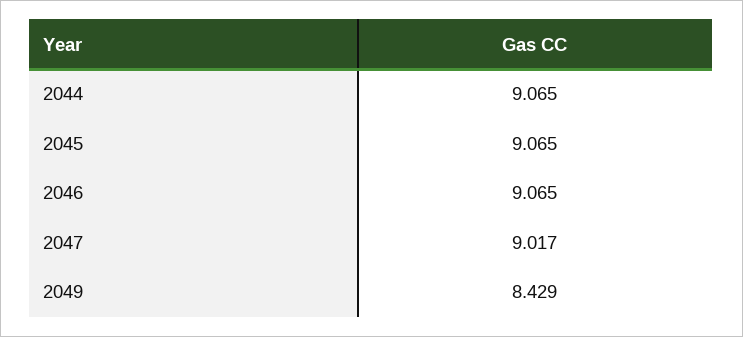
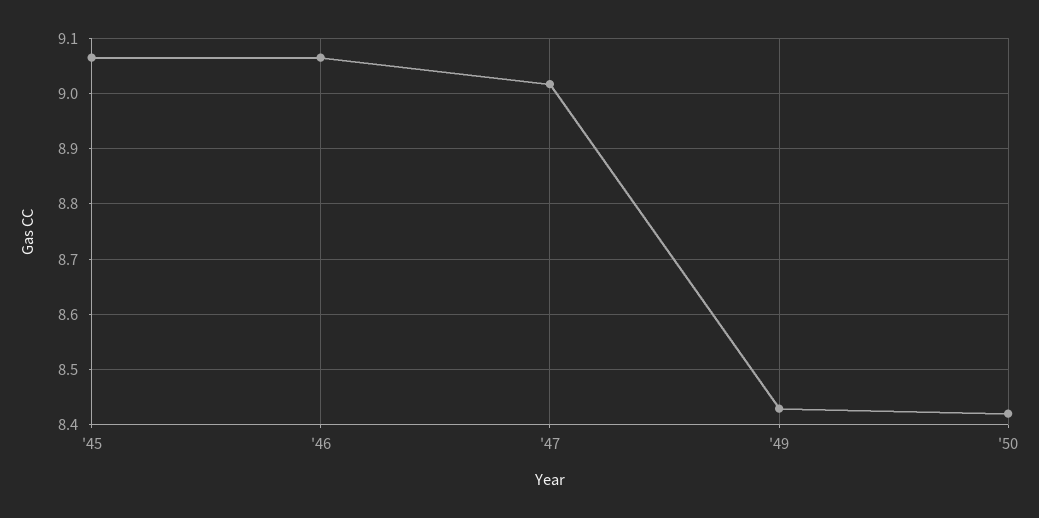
2044: 9.065 -> none
'50: none -> 8.42

